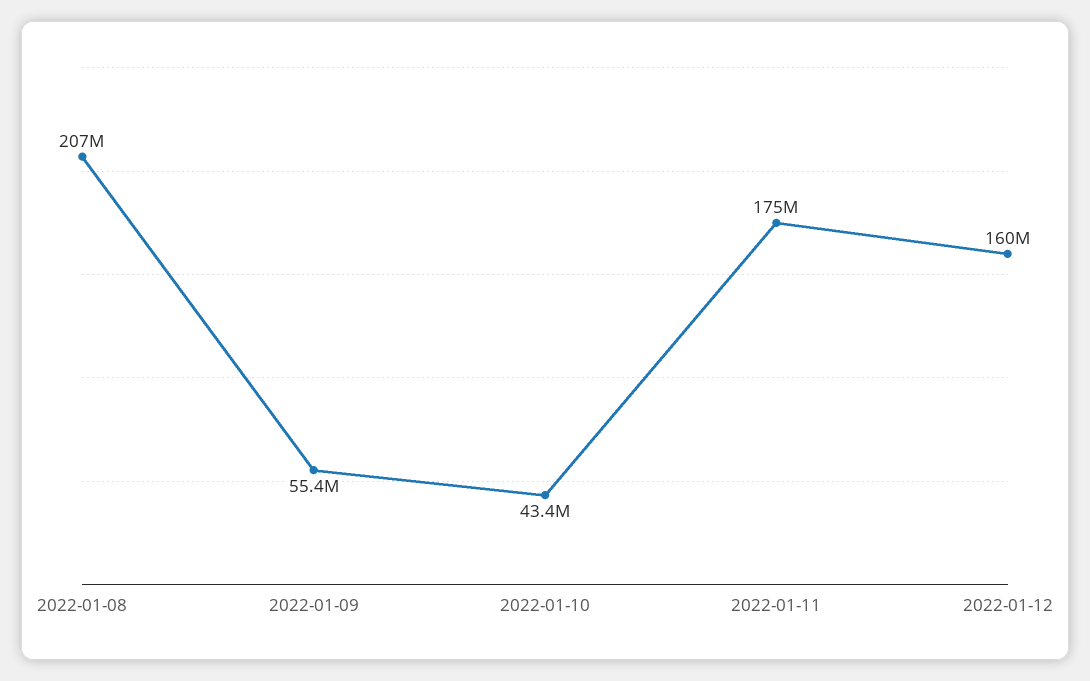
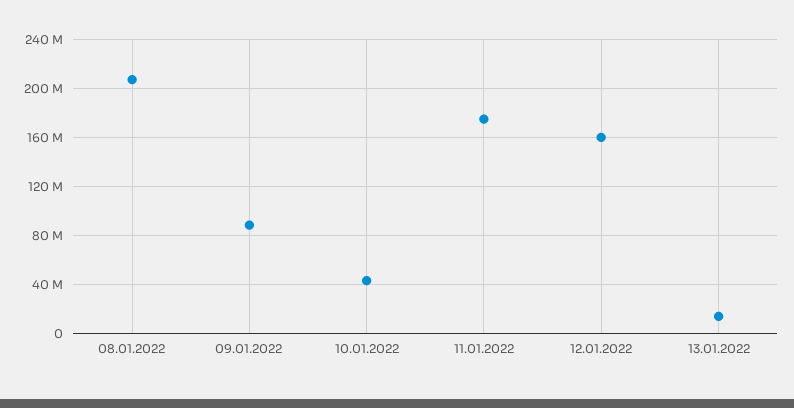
2022-01-09: 55400000 -> 90000000
13.01.2022: none -> 15000000

